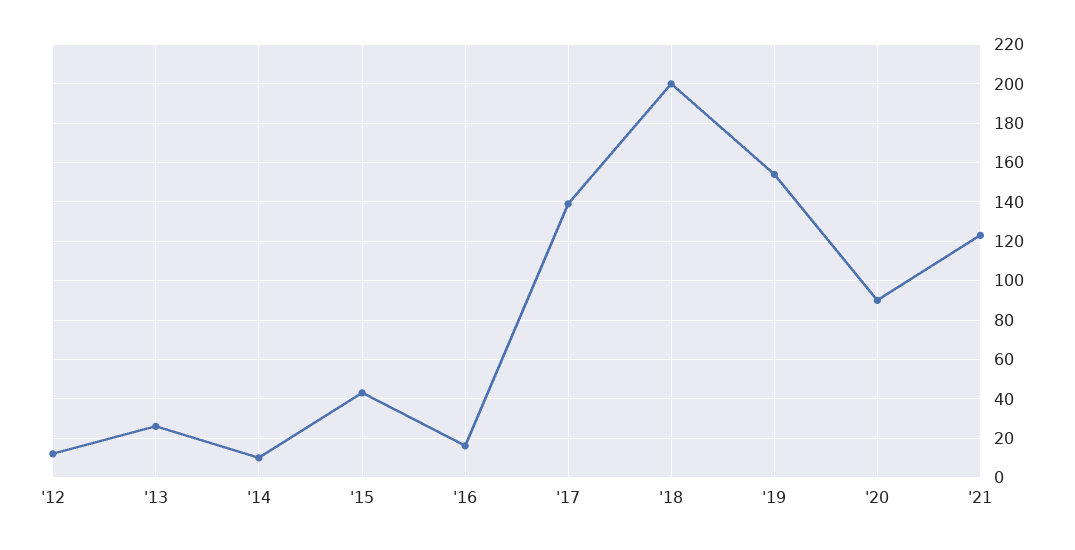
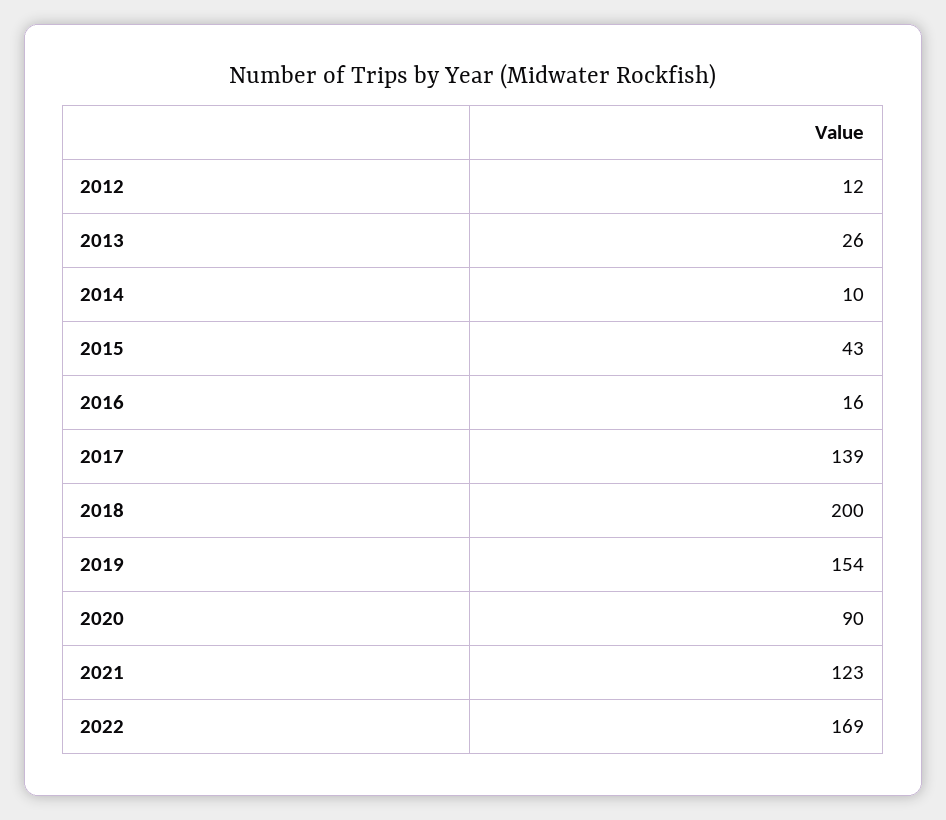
2022: none -> 169

